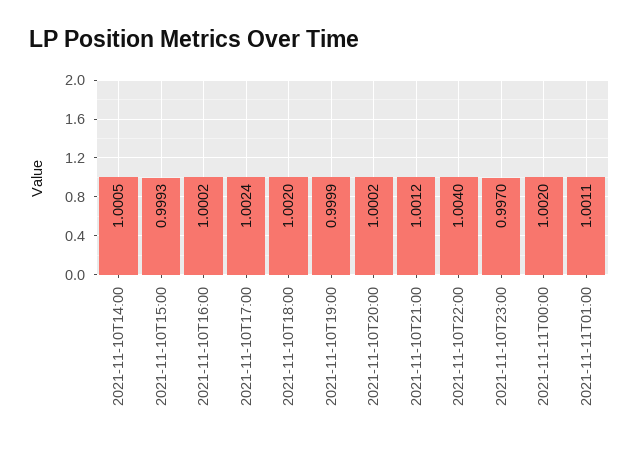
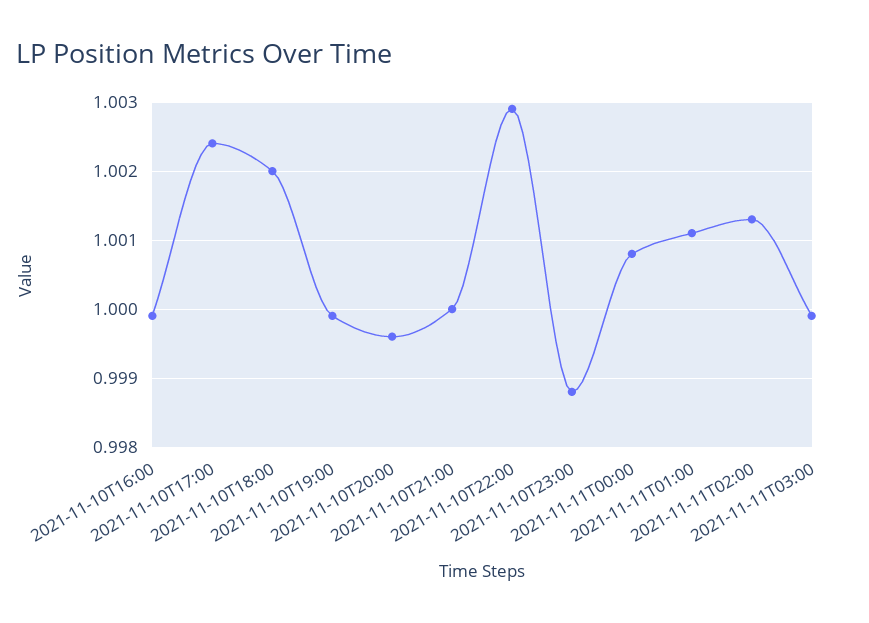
2021-11-10T14:00: 1.0005 -> none
2021-11-10T15:00: 0.9993 -> none
2021-11-10T16:00: 1.0002 -> 0.9999
2021-11-10T20:00: 1.0002 -> 0.9996
2021-11-10T21:00: 1.0012 -> 1
2021-11-10T22:00: 1.004 -> 1.0029
2021-11-10T23:00: 0.997 -> 0.9988
2021-11-11T00:00: 1.002 -> 1.0008
2021-11-11T02:00: none -> 1.0013
2021-11-11T03:00: none -> 0.9999

